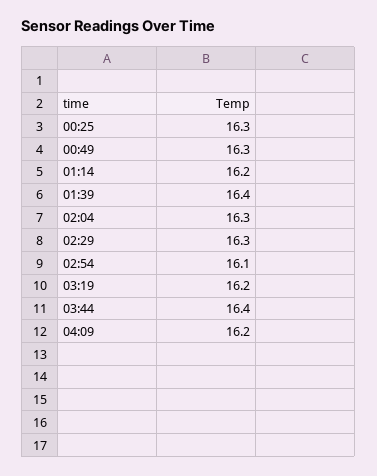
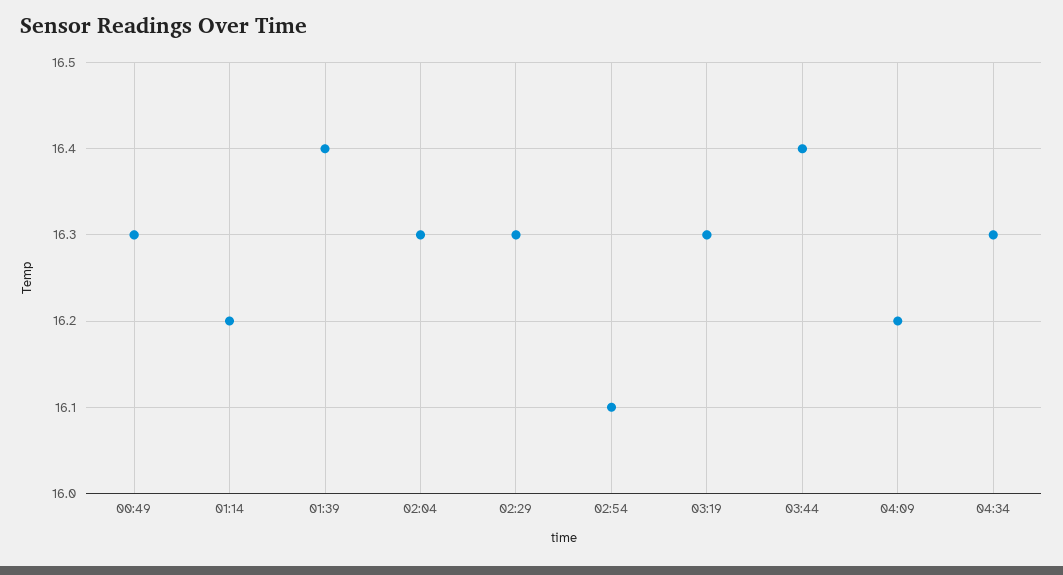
00:25: 16.3 -> none
03:19: 16.2 -> 16.3
04:34: none -> 16.3

